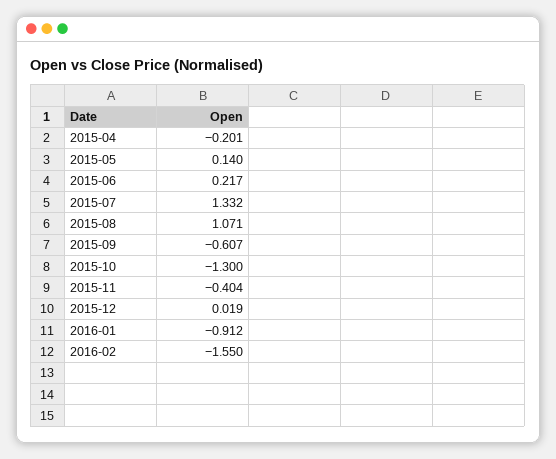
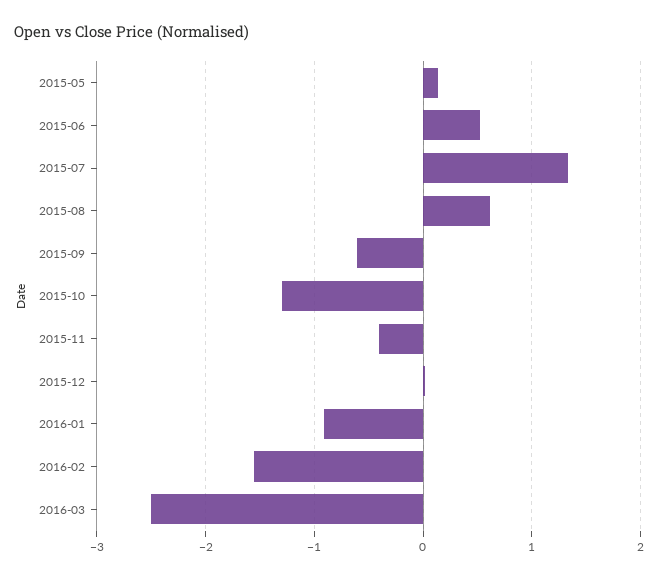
2015-04: -0.201 -> none
2015-06: 0.217 -> 0.5
2015-08: 1.071 -> 0.6
2016-03: none -> -2.5

